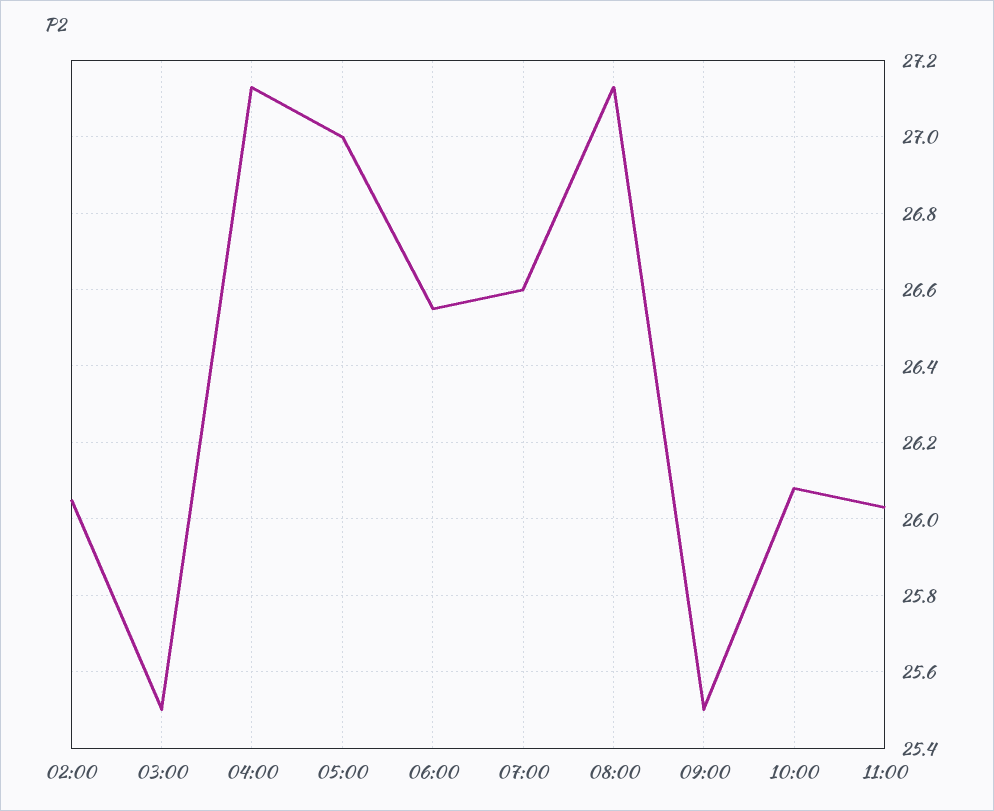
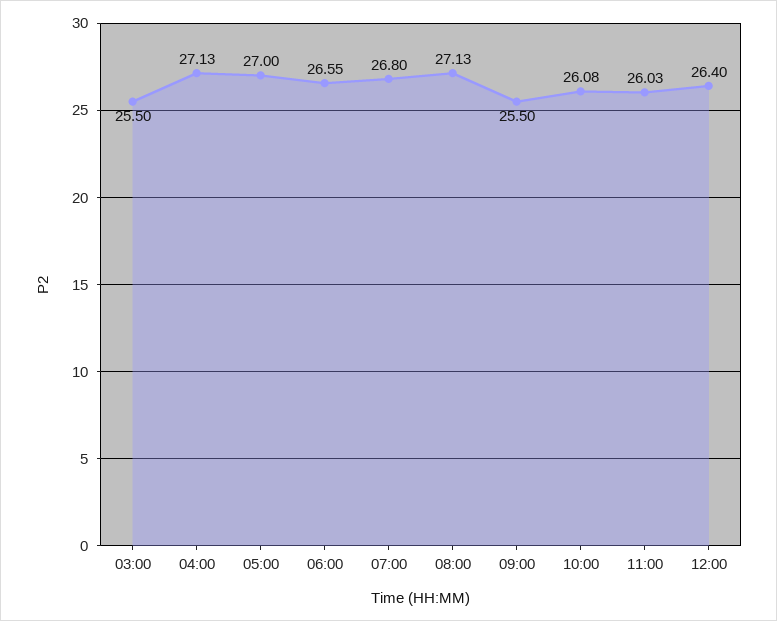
02:00: 26.05 -> none
07:00: 26.6 -> 26.8
12:00: none -> 26.4

